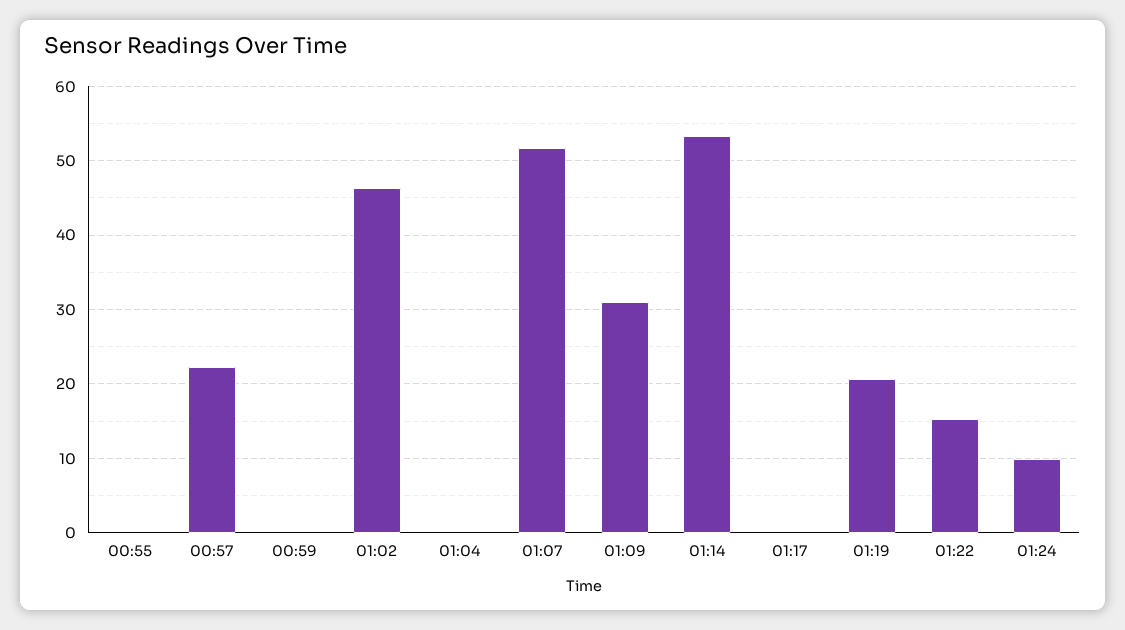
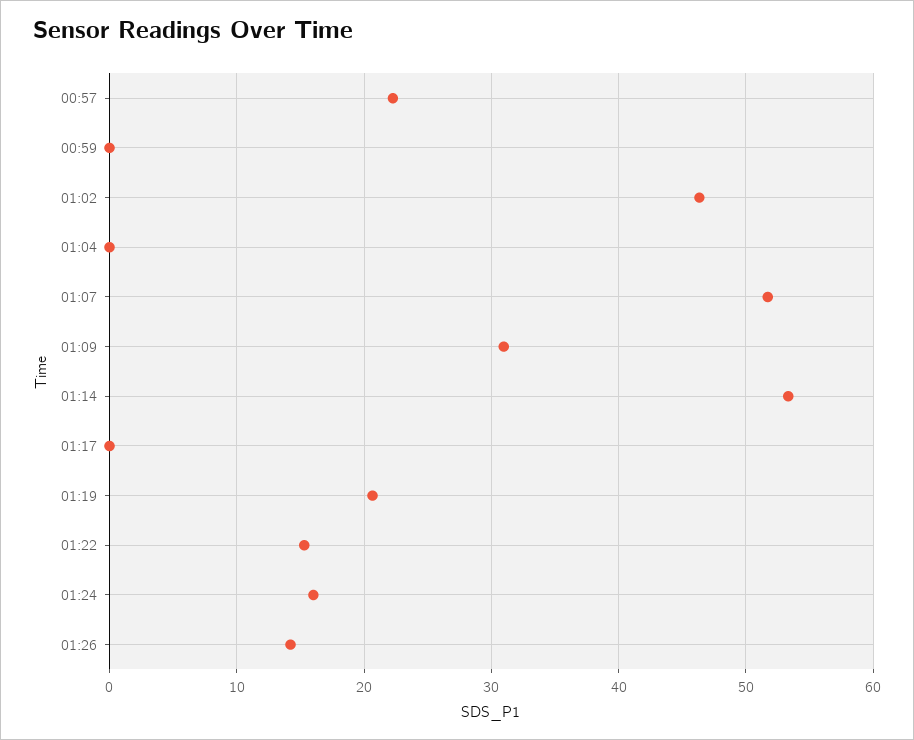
00:55: 0 -> none
01:24: 10 -> 16
01:26: none -> 14

